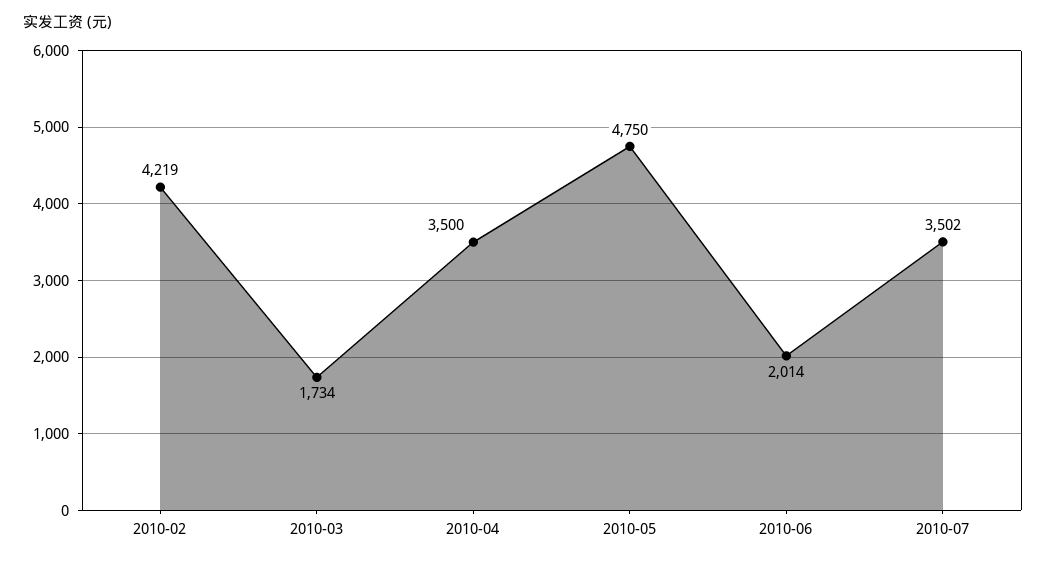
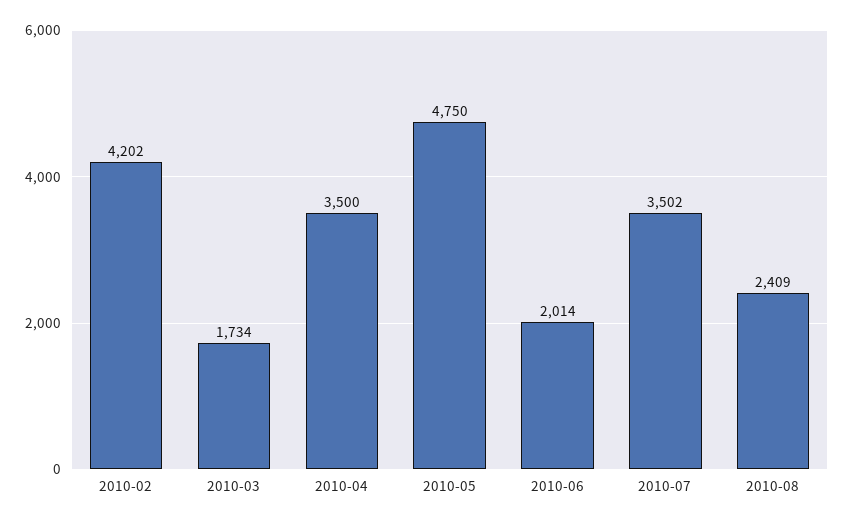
2010-02: 4219 -> 4202
2010-08: none -> 2409

